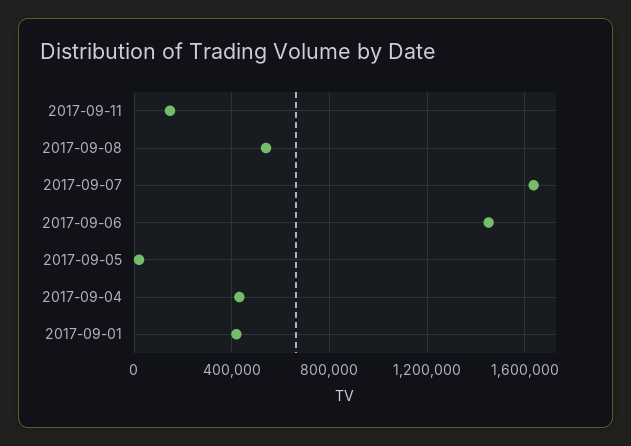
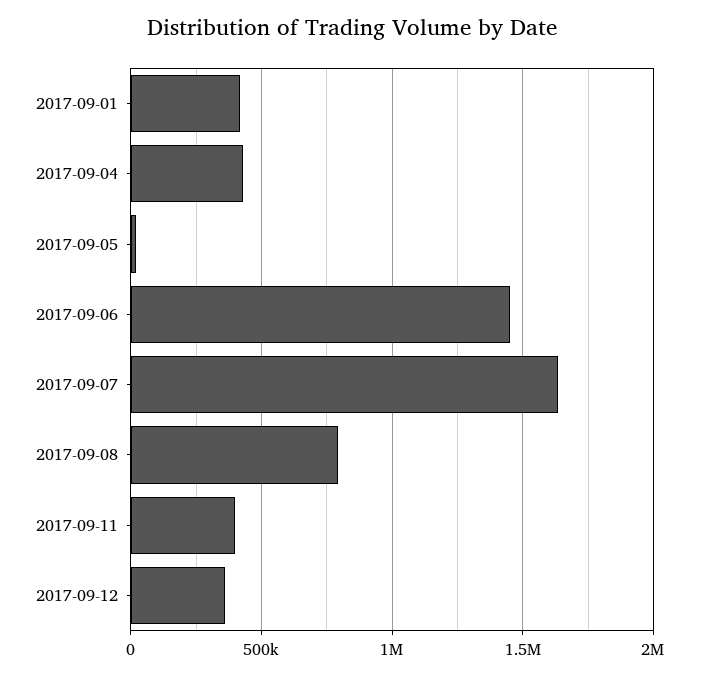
2017-09-11: 150000 -> 400000
2017-09-08: 550000 -> 800000
2017-09-12: none -> 350000

